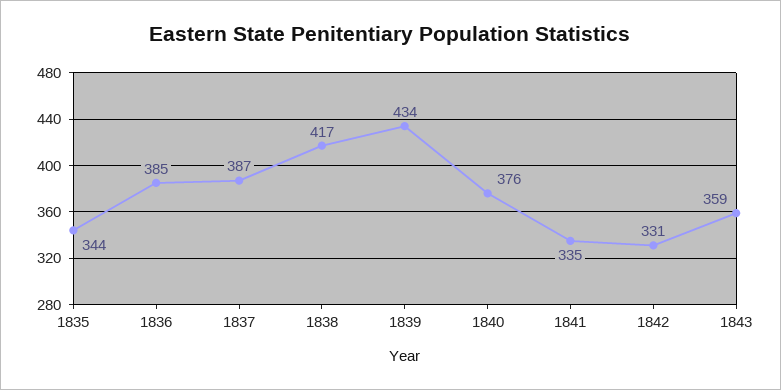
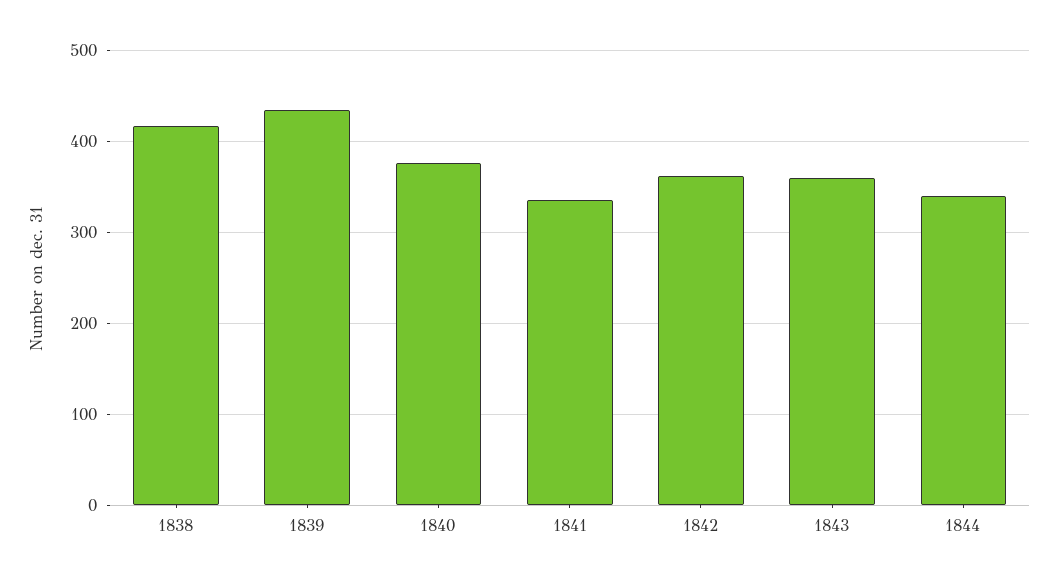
1835: 344 -> none
1836: 385 -> none
1837: 387 -> none
1842: 331 -> 360
1844: none -> 340

